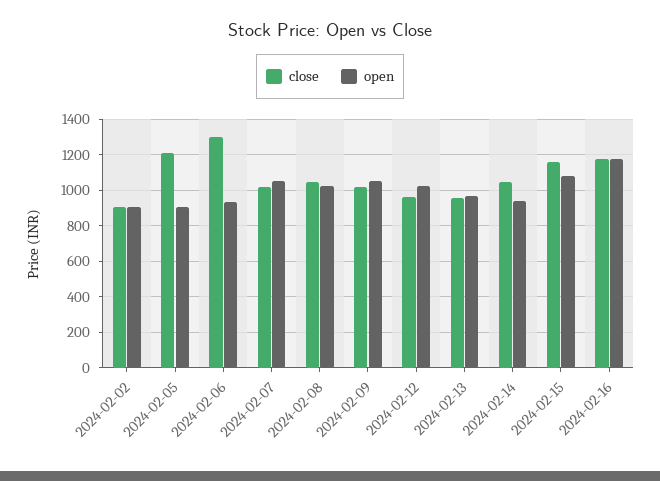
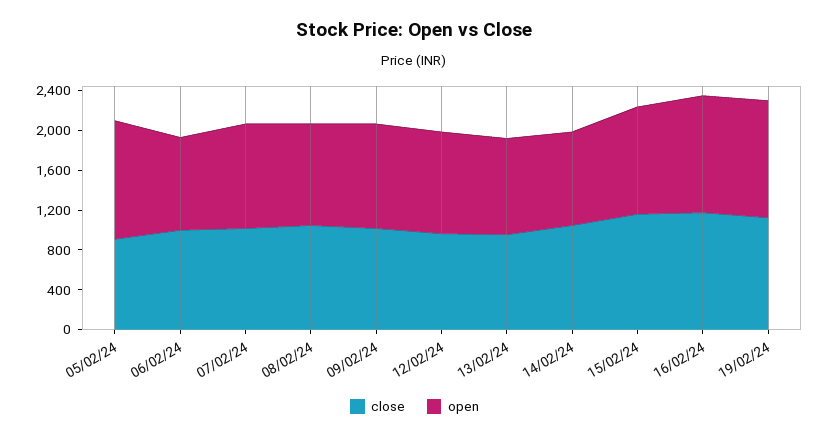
close, 2024-02-02: 900 -> none
open, 2024-02-02: 900 -> none
close, 2024-02-05: 1200 -> 900
open, 2024-02-05: 900 -> 1200
close, 2024-02-06: 1300 -> 1000
close, 19/02/24: none -> 1100
open, 19/02/24: none -> 1200

